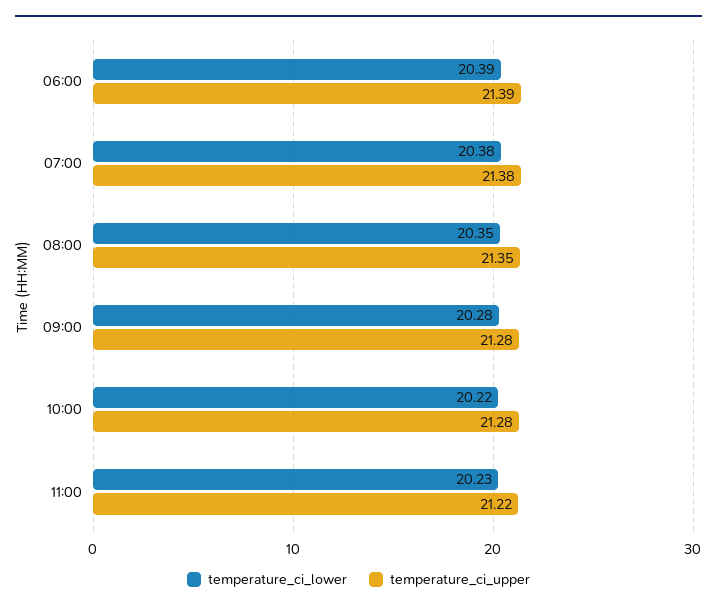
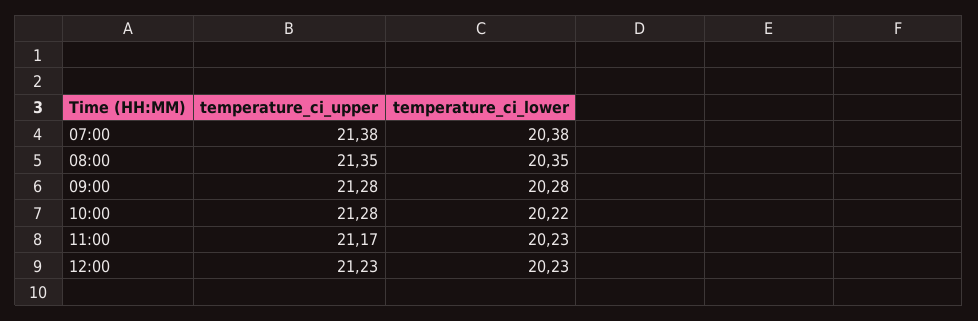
temperature_ci_lower, 06:00: 20.39 -> none
temperature_ci_upper, 06:00: 21.39 -> none
temperature_ci_upper, 11:00: 21.22 -> 21.17
temperature_ci_upper, 12:00: none -> 21.23
temperature_ci_lower, 12:00: none -> 20.23

